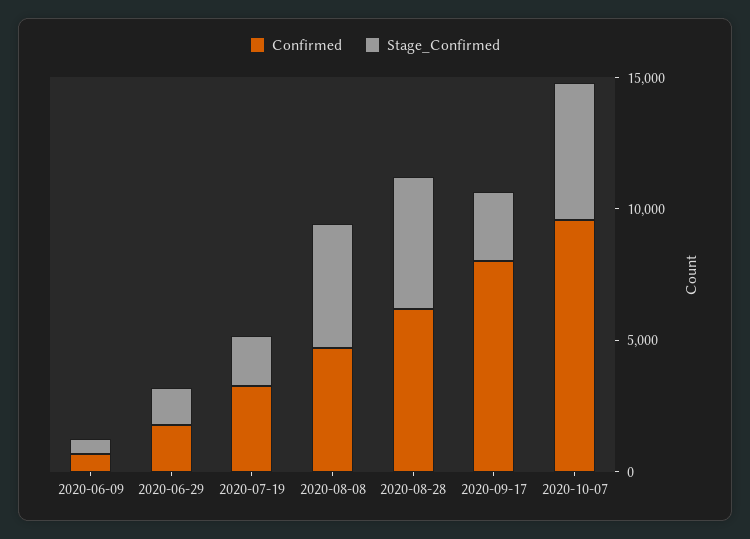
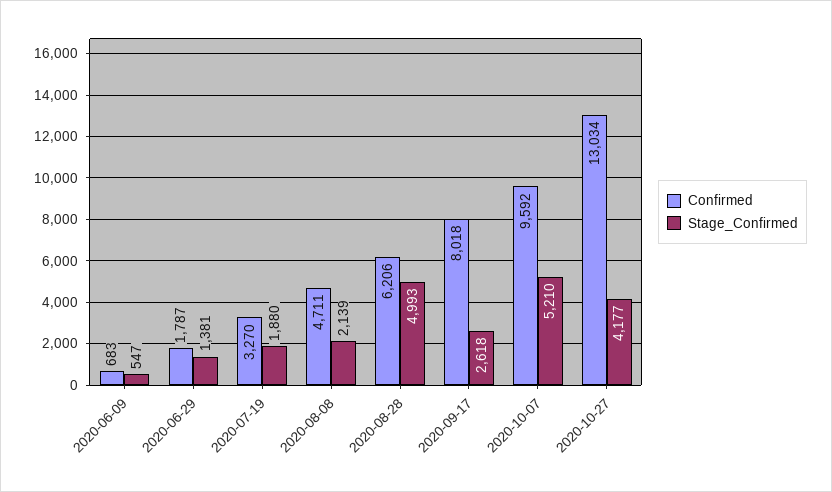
Stage_Confirmed, 2020-08-08: 5000 -> 2139
Confirmed, 2020-10-27: none -> 13034
Stage_Confirmed, 2020-10-27: none -> 4177

